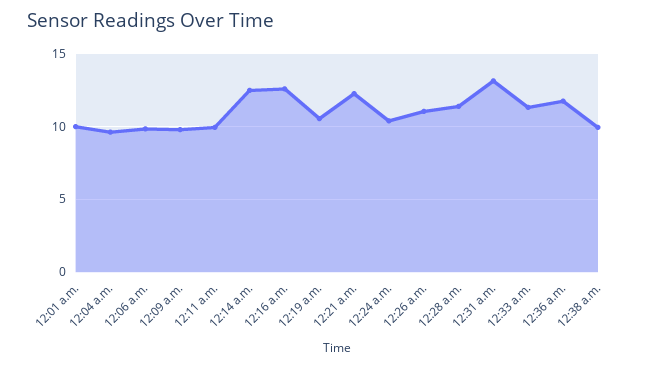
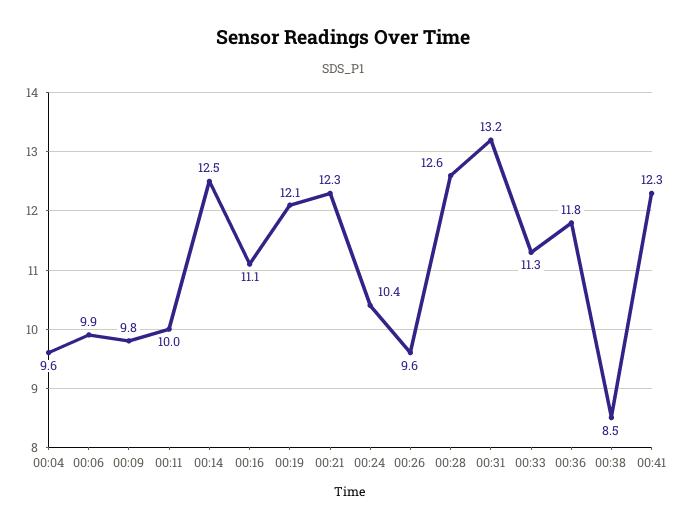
12:01 a.m.: 10 -> none
12:16 a.m.: 12.5 -> 11.1
12:19 a.m.: 10.5 -> 12.1
12:26 a.m.: 11 -> 9.6
12:28 a.m.: 11.5 -> 12.6
12:38 a.m.: 10 -> 8.5
00:41: none -> 12.3

